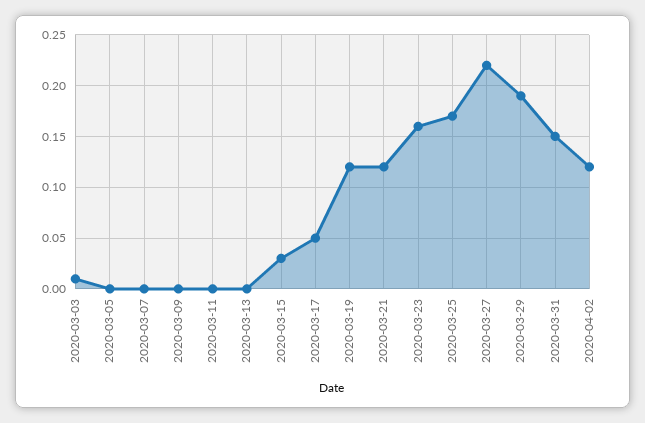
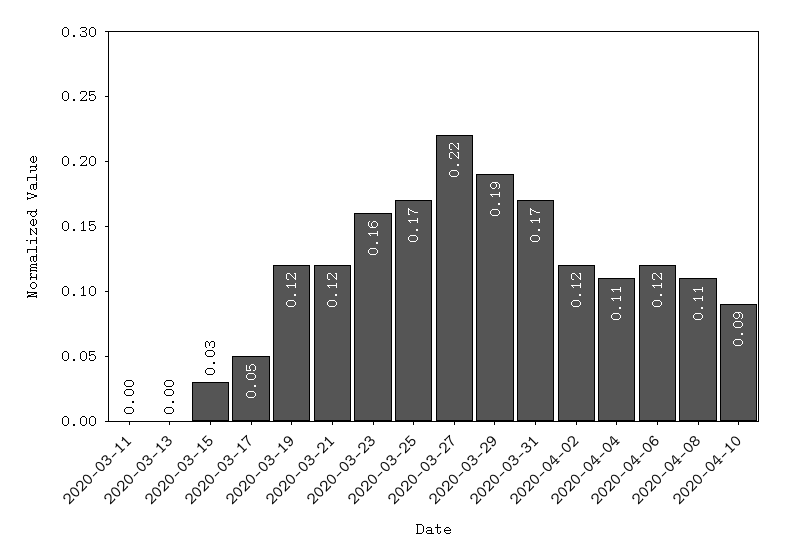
2020-03-03: 0.01 -> none
2020-03-05: 0 -> none
2020-03-07: 0 -> none
2020-03-09: 0 -> none
2020-03-31: 0.15 -> 0.17
2020-04-04: none -> 0.11
2020-04-06: none -> 0.12
2020-04-08: none -> 0.11
2020-04-10: none -> 0.09

